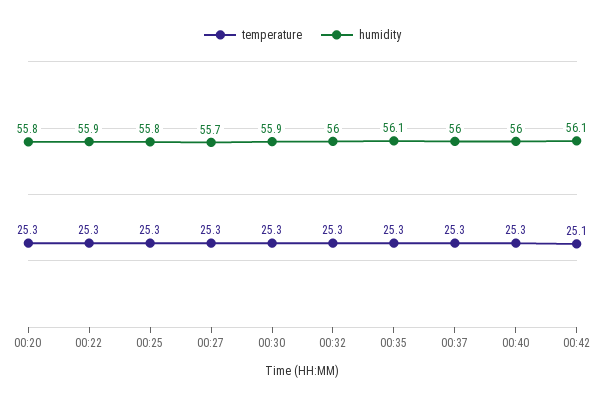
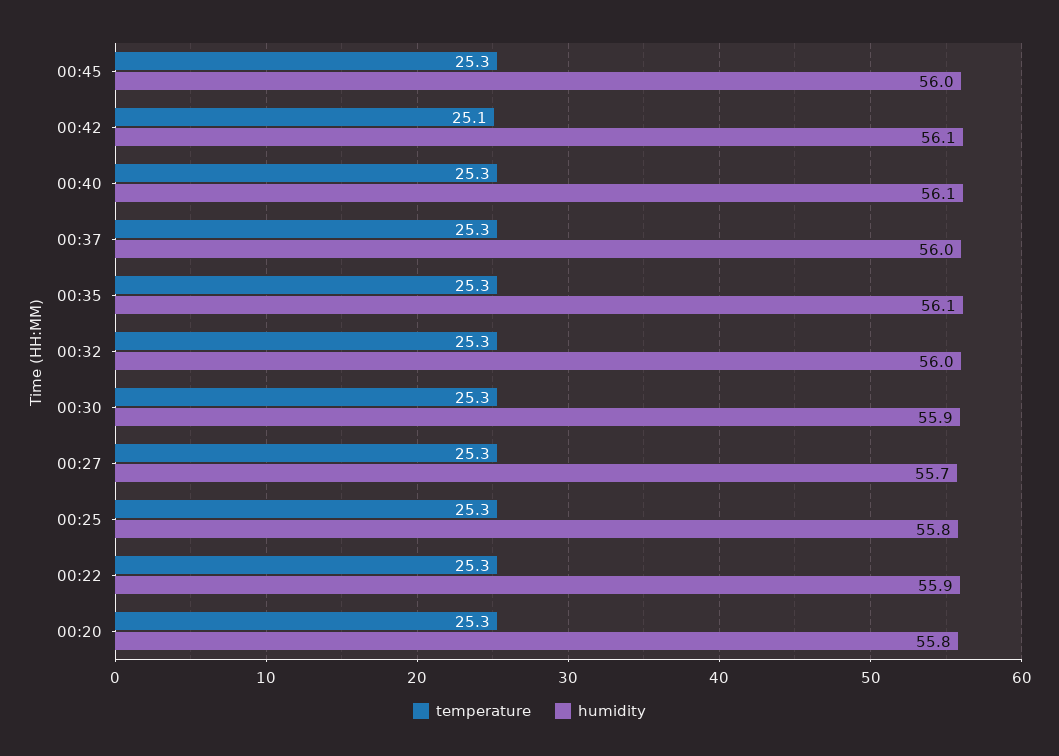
humidity, 00:40: 56 -> 56.1
temperature, 00:45: none -> 25.3
humidity, 00:45: none -> 56

